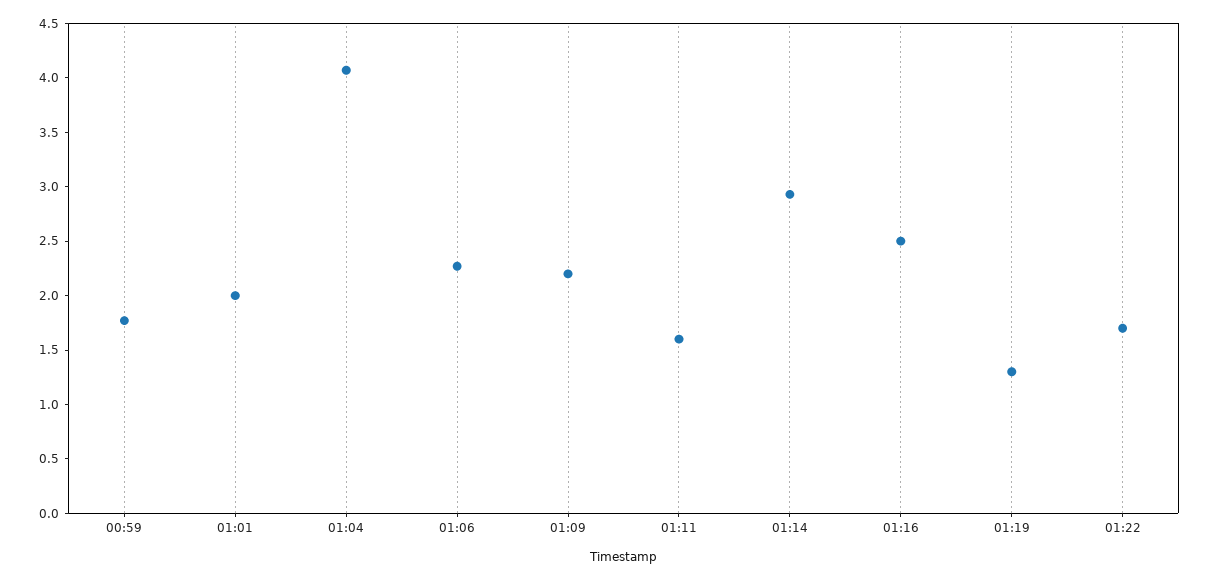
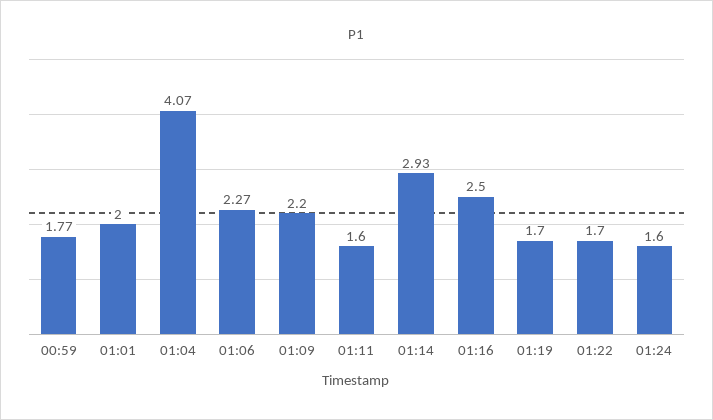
01:19: 1.3 -> 1.7
01:24: none -> 1.6

